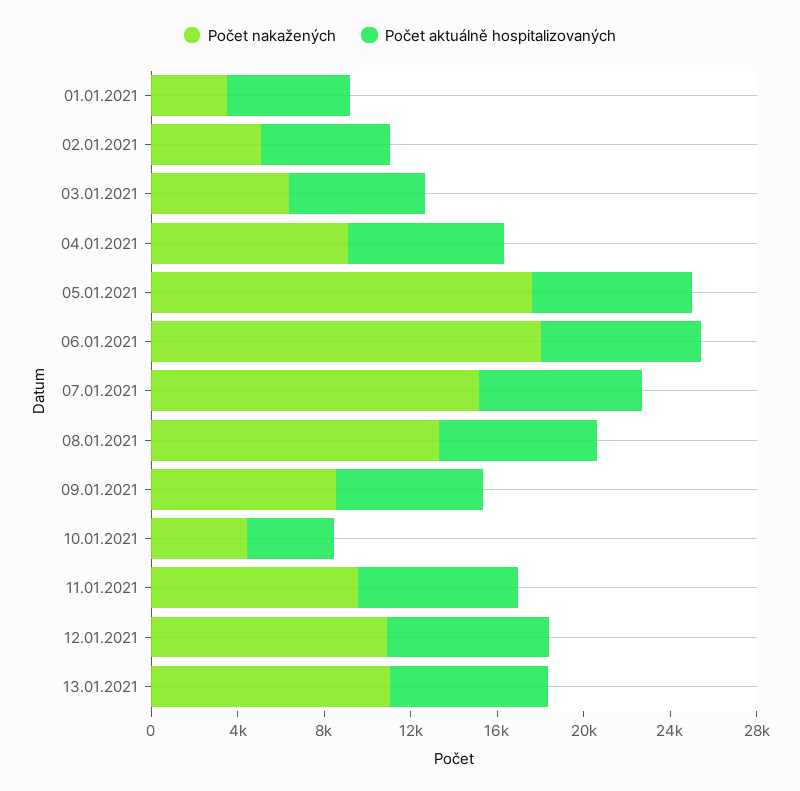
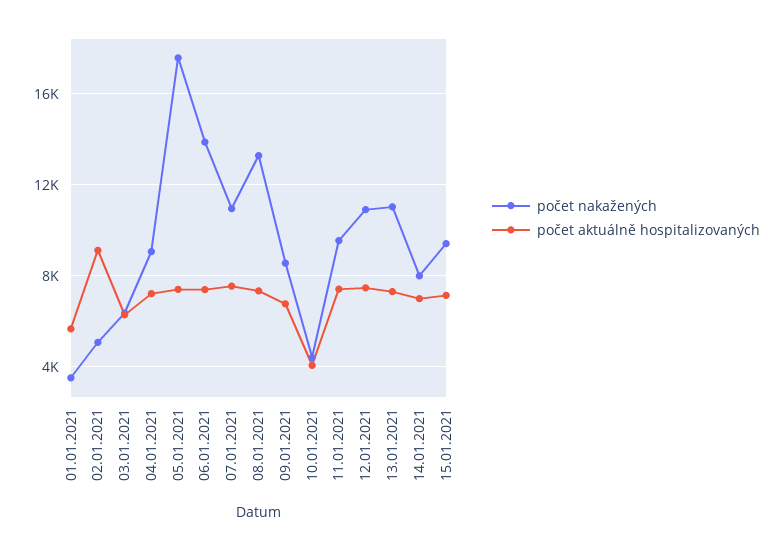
Počet aktuálně hospitalizovaných, 02.01.2021: 6000 -> 9000
Počet nakažených, 06.01.2021: 18000 -> 14000
Počet nakažených, 07.01.2021: 15000 -> 11000
Počet nakažených, 14.01.2021: none -> 8000
Počet aktuálně hospitalizovaných, 14.01.2021: none -> 7000
Počet nakažených, 15.01.2021: none -> 9500
Počet aktuálně hospitalizovaných, 15.01.2021: none -> 7000

